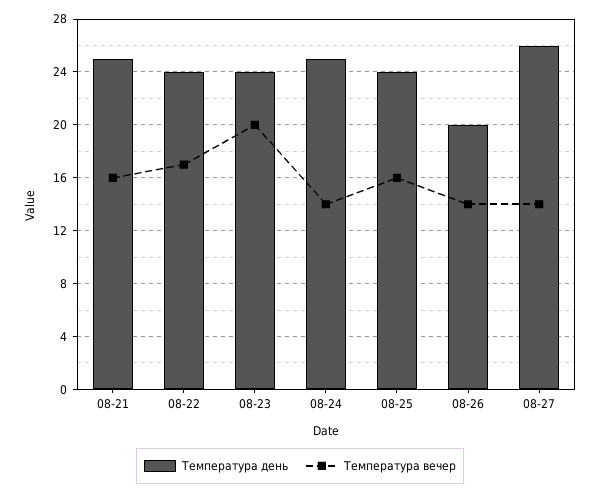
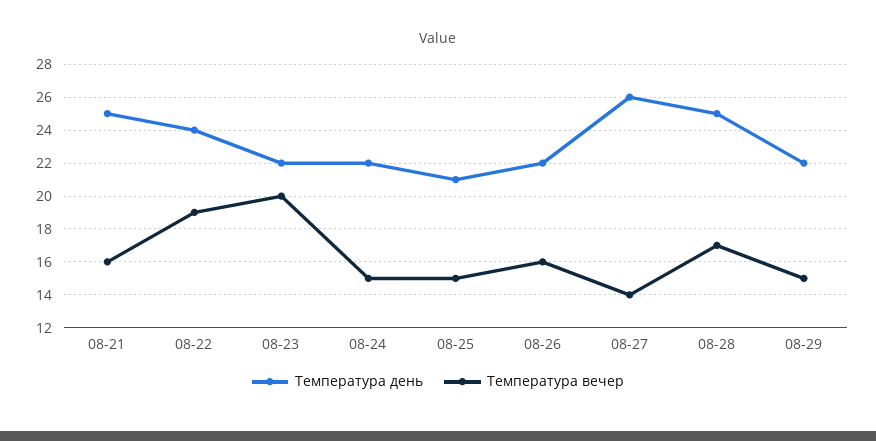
Температура вечер, 08-22: 17 -> 19
Температура день, 08-23: 24 -> 22
Температура день, 08-24: 25 -> 22
Температура вечер, 08-24: 14 -> 15
Температура день, 08-25: 24 -> 21
Температура вечер, 08-25: 16 -> 15
Температура день, 08-26: 20 -> 22
Температура вечер, 08-26: 14 -> 16
Температура день, 08-28: none -> 25
Температура вечер, 08-28: none -> 17
Температура день, 08-29: none -> 22
Температура вечер, 08-29: none -> 15

